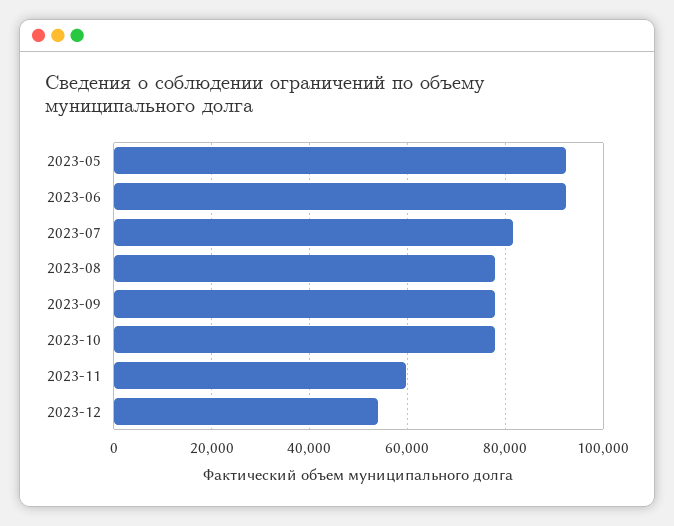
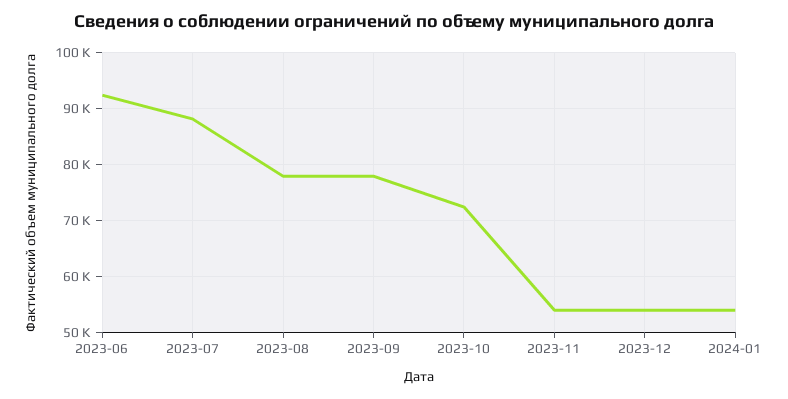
2023-05: 92000 -> none
2023-07: 82000 -> 88000
2023-10: 78000 -> 72000
2023-11: 60000 -> 54000
2024-01: none -> 54000

